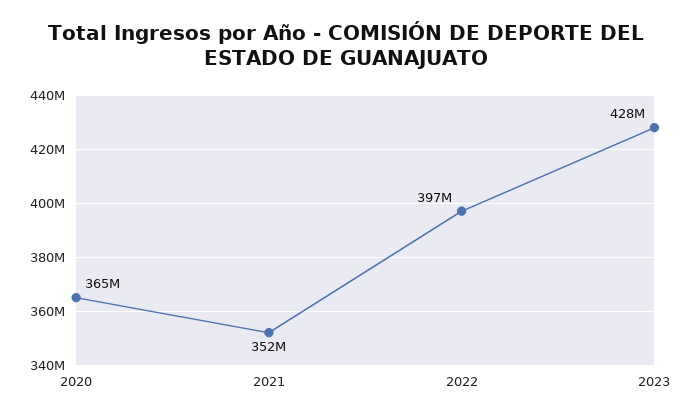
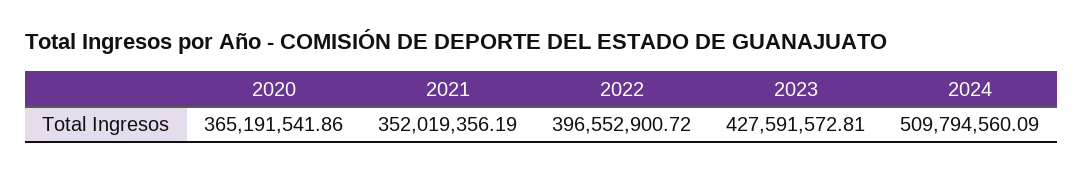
2024: none -> 509794560.09

